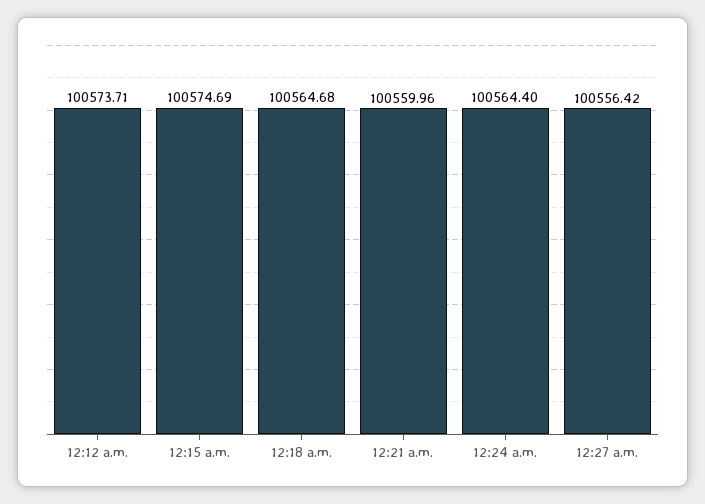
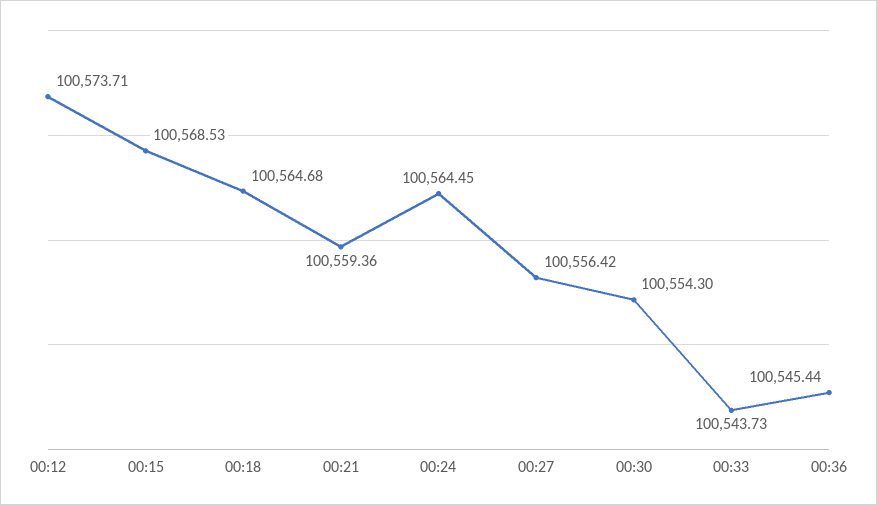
12:15 a.m.: 100574.69 -> 100568.53
12:21 a.m.: 100559.96 -> 100559.36
12:24 a.m.: 100564.4 -> 100564.45
00:30: none -> 100554.3
00:33: none -> 100543.73
00:36: none -> 100545.44

